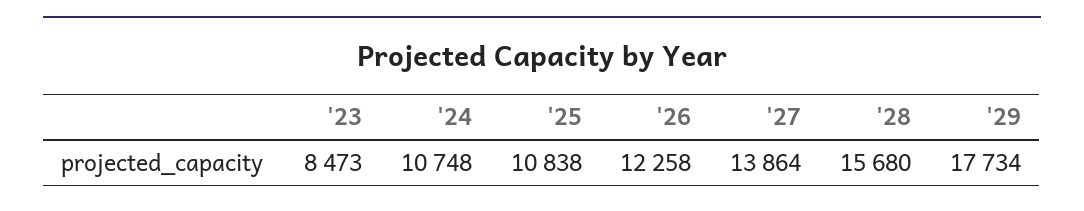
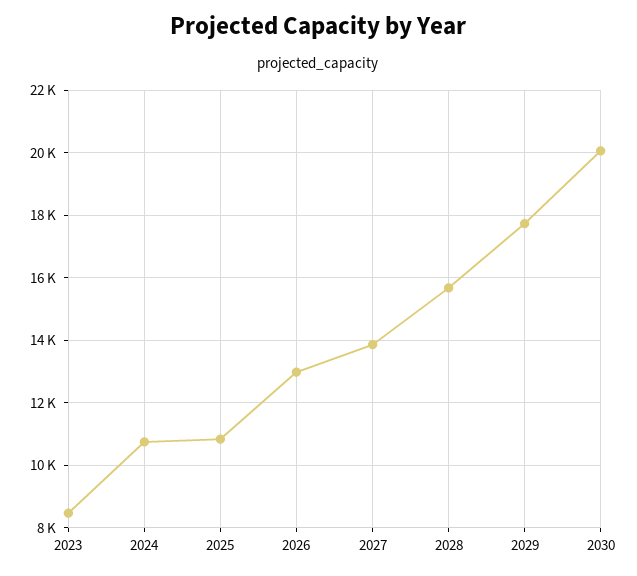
'26: 12258 -> 13000
2030: none -> 20000

